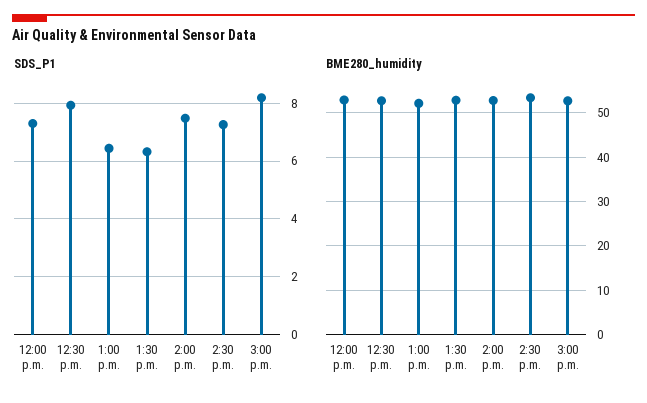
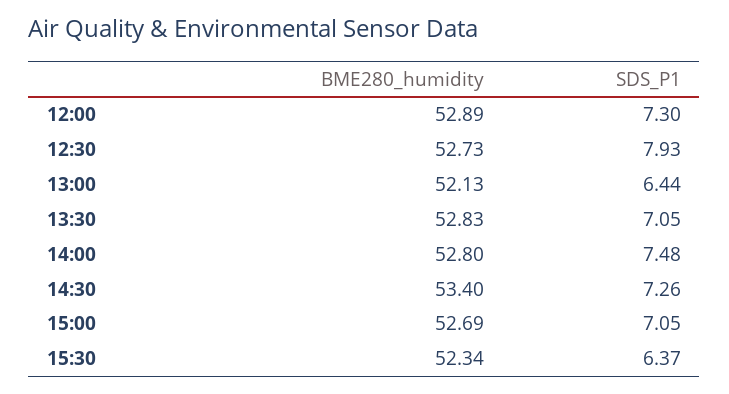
SDS_P1, 1:30 p.m.: 6.25 -> 7.05
SDS_P1, 3:00 p.m.: 8.25 -> 7.05
BME280_humidity, 15:30: none -> 52.34
SDS_P1, 15:30: none -> 6.37

